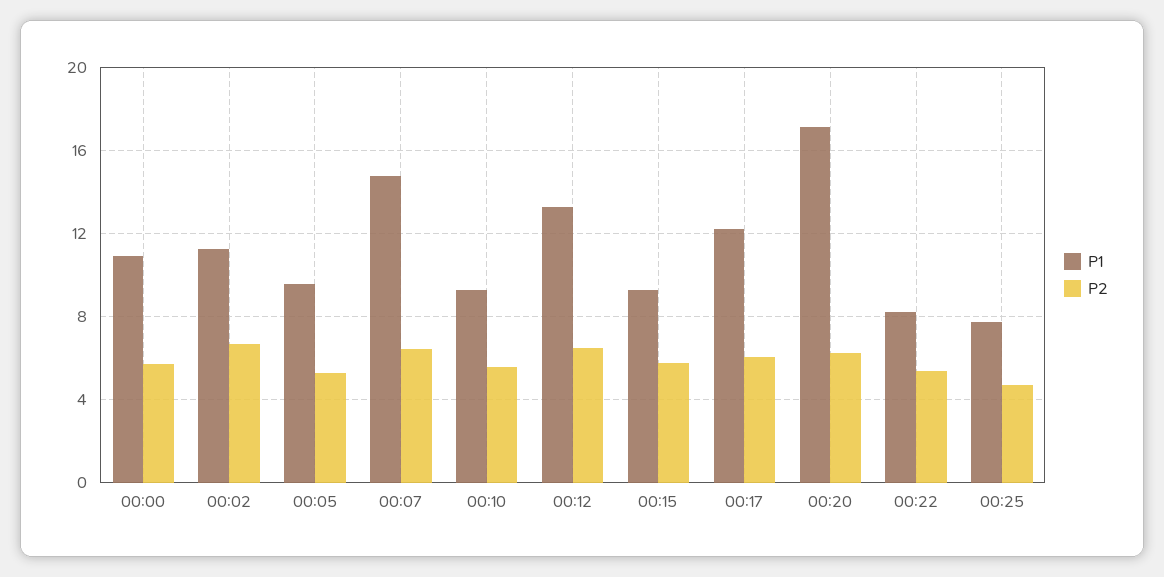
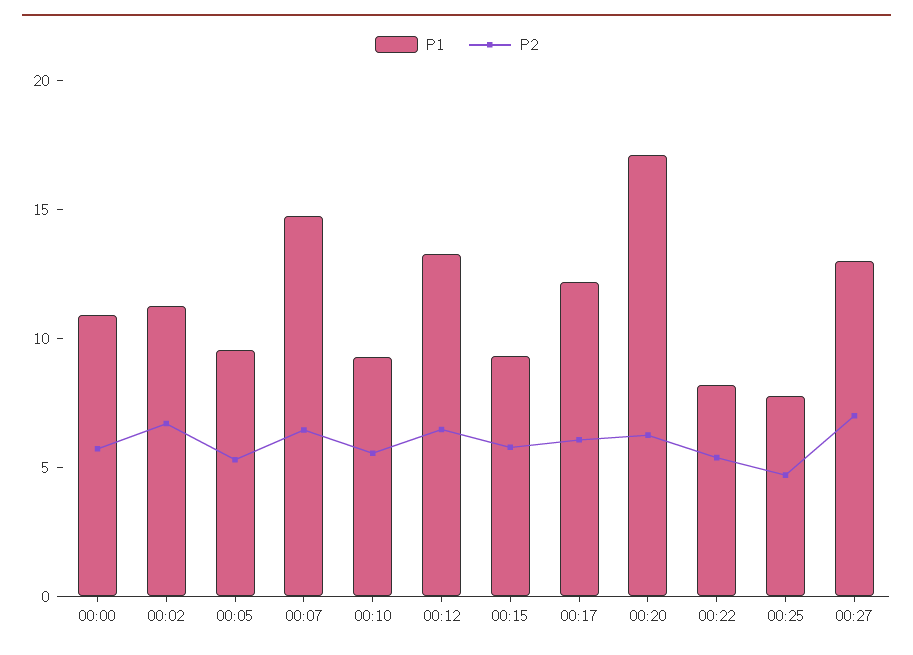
P1, 00:27: none -> 13
P2, 00:27: none -> 7

